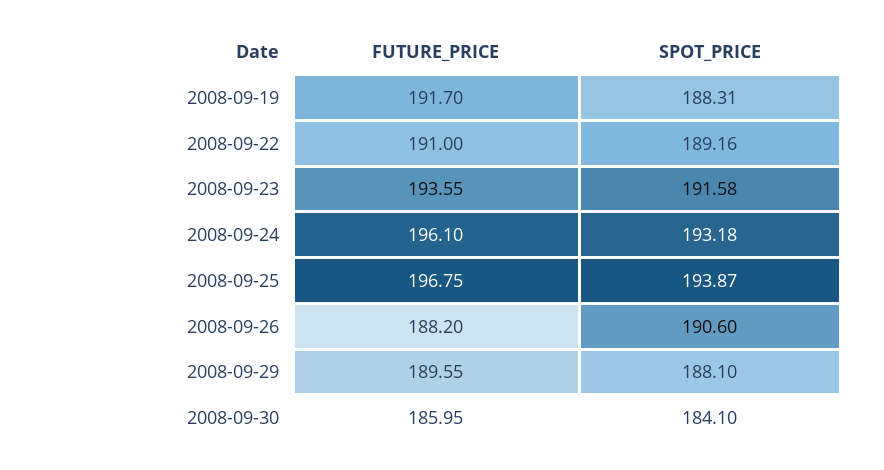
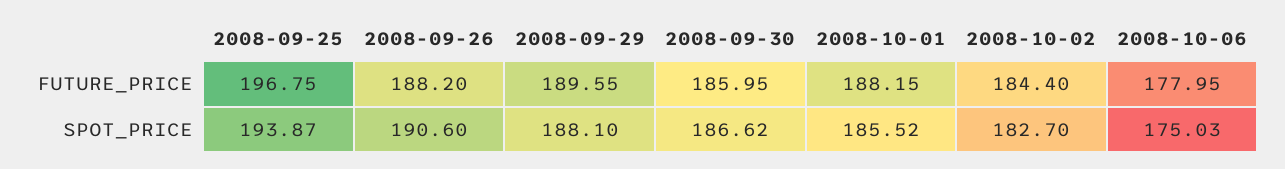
FUTURE_PRICE, 2008-09-19: 191.7 -> none
SPOT_PRICE, 2008-09-19: 188.31 -> none
FUTURE_PRICE, 2008-09-22: 191 -> none
SPOT_PRICE, 2008-09-22: 189.16 -> none
FUTURE_PRICE, 2008-09-23: 193.55 -> none
SPOT_PRICE, 2008-09-23: 191.58 -> none
FUTURE_PRICE, 2008-09-24: 196.1 -> none
SPOT_PRICE, 2008-09-24: 193.18 -> none
SPOT_PRICE, 2008-09-30: 184.1 -> 186.62
FUTURE_PRICE, 2008-10-01: none -> 188.15
FUTURE_PRICE, 2008-10-02: none -> 184.4
FUTURE_PRICE, 2008-10-06: none -> 177.95
SPOT_PRICE, 2008-10-01: none -> 185.52
SPOT_PRICE, 2008-10-02: none -> 182.7
SPOT_PRICE, 2008-10-06: none -> 175.03

